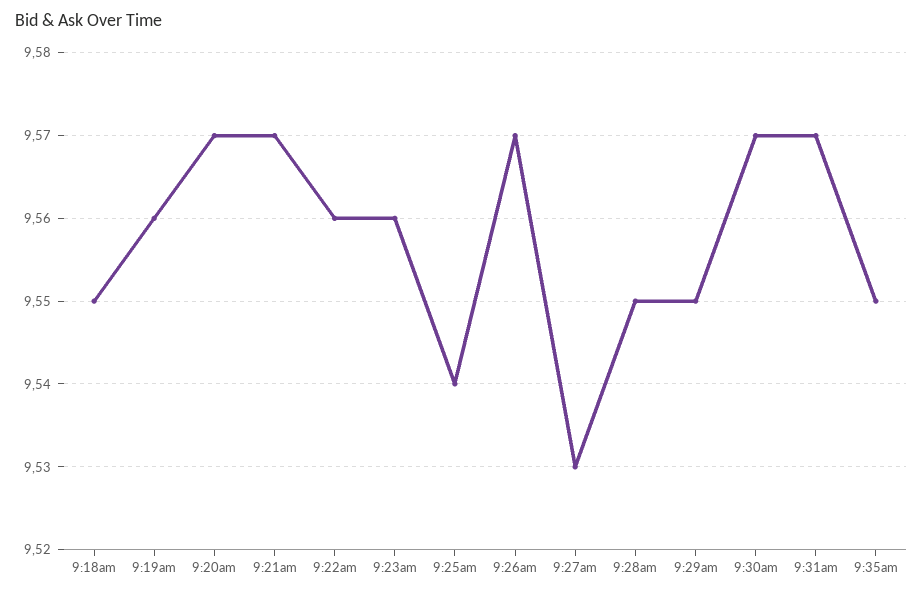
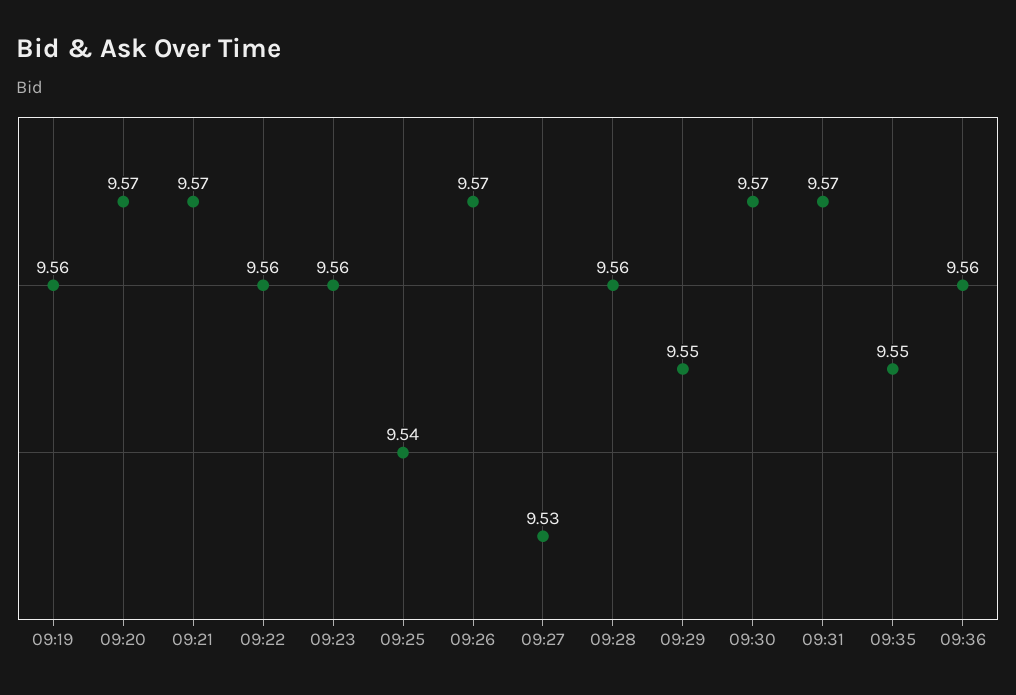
9:18am: 9.55 -> none
9:28am: 9.55 -> 9.56
09:36: none -> 9.56

